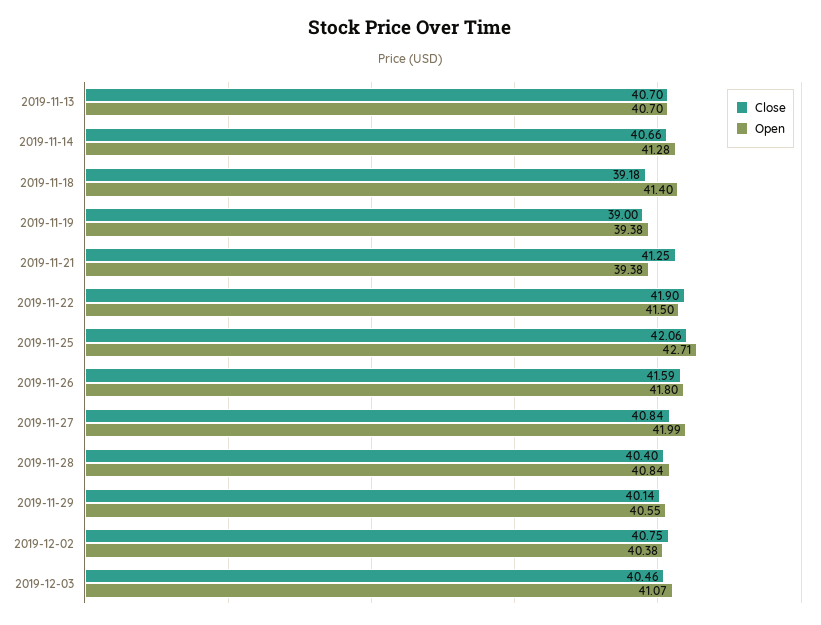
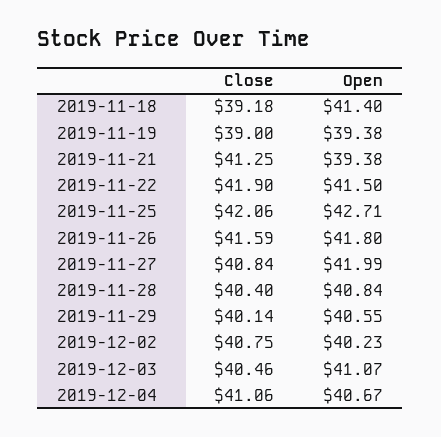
Close, 2019-11-13: 40.7 -> none
Open, 2019-11-13: 40.7 -> none
Close, 2019-11-14: 40.66 -> none
Open, 2019-11-14: 41.28 -> none
Open, 2019-12-02: 40.38 -> 40.23
Close, 2019-12-04: none -> 41.06
Open, 2019-12-04: none -> 40.67

